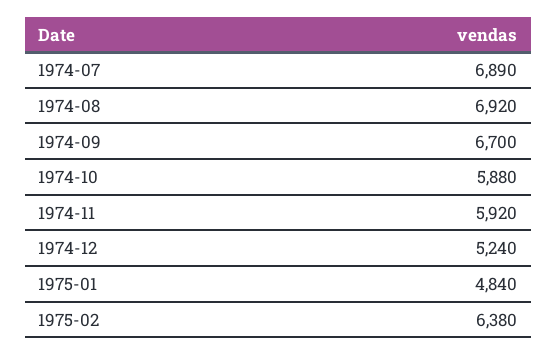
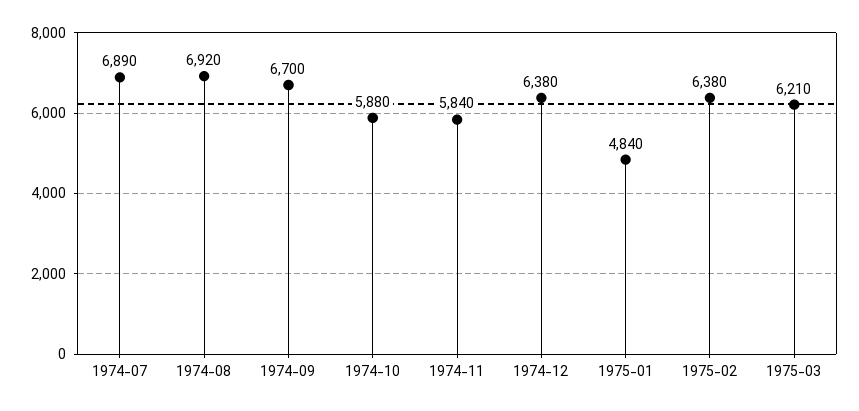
1974-11: 5920 -> 5840
1974-12: 5240 -> 6380
1975-03: none -> 6210

